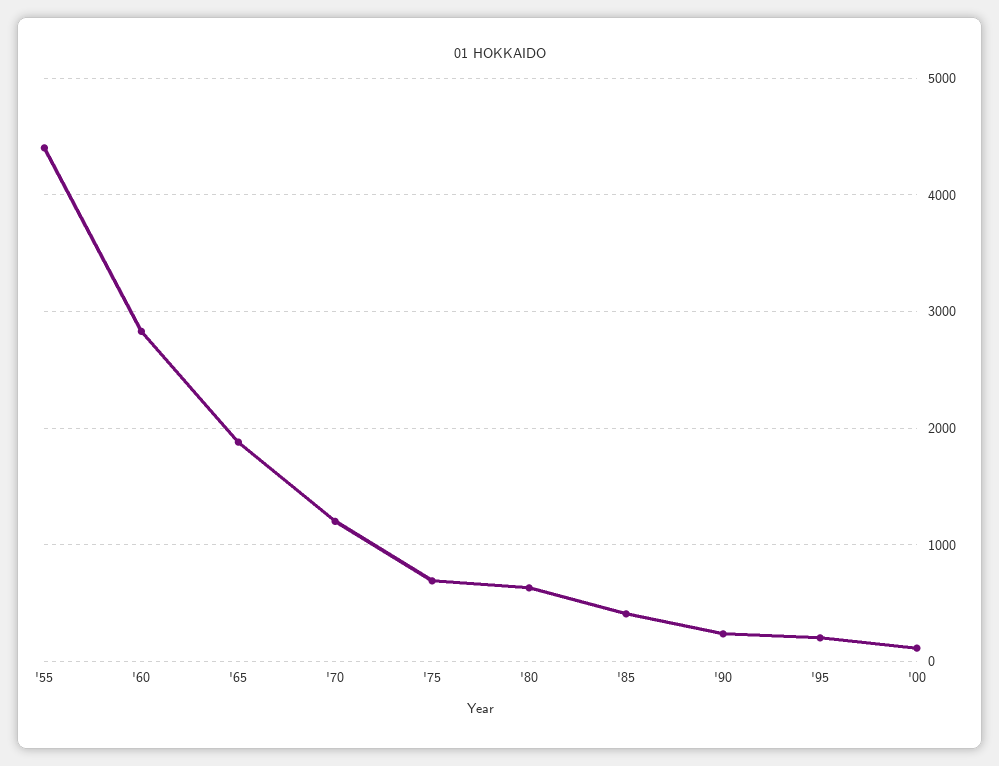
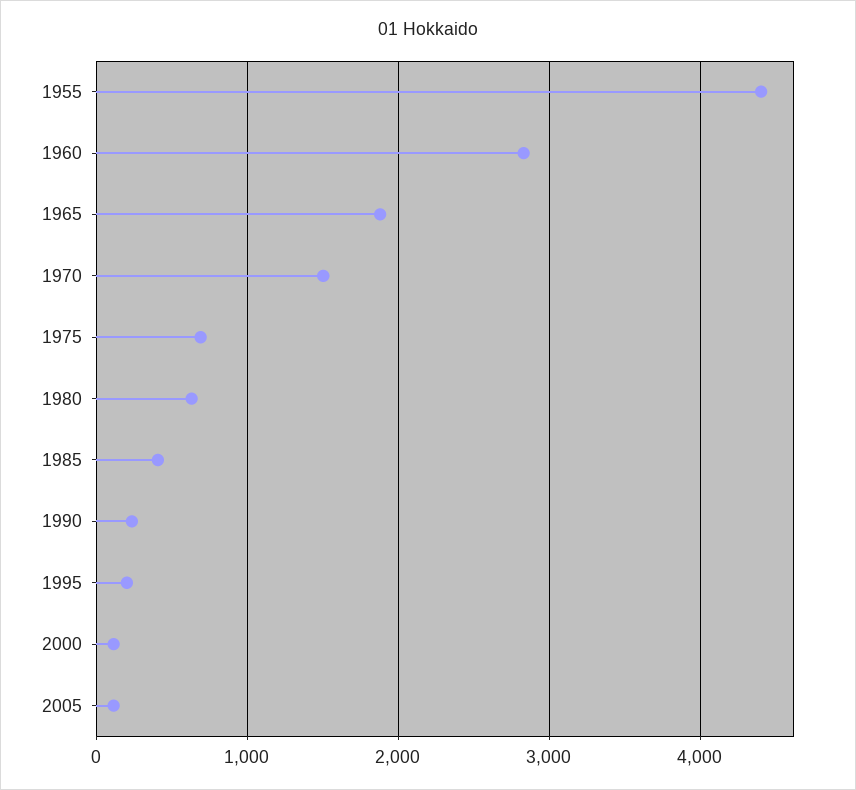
'70: 1200 -> 1500
2005: none -> 100

